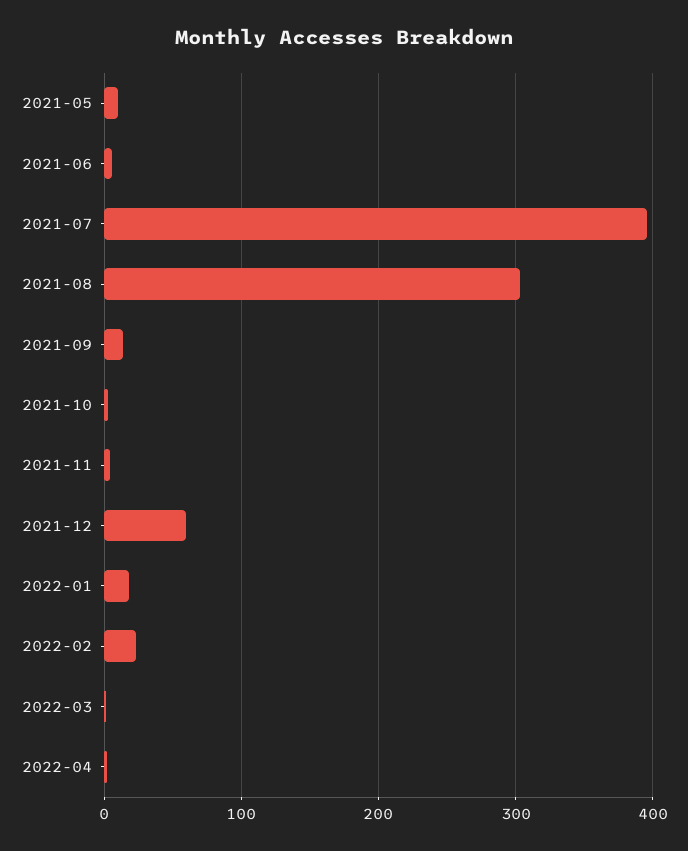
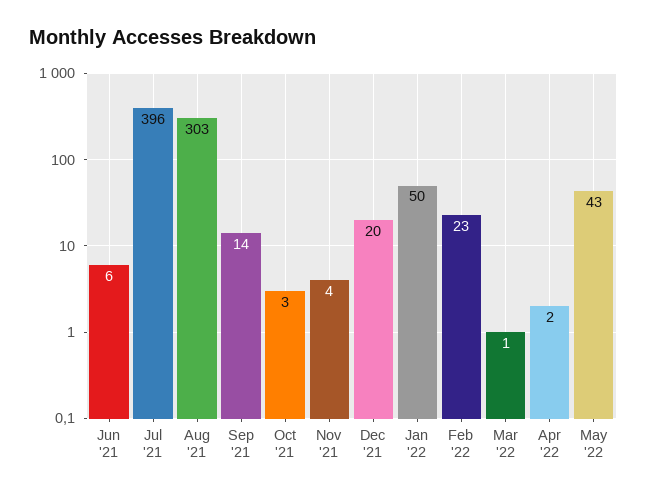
2021-05: 10 -> none
2021-12: 60 -> 20
2022-01: 20 -> 50
May '22: none -> 43

